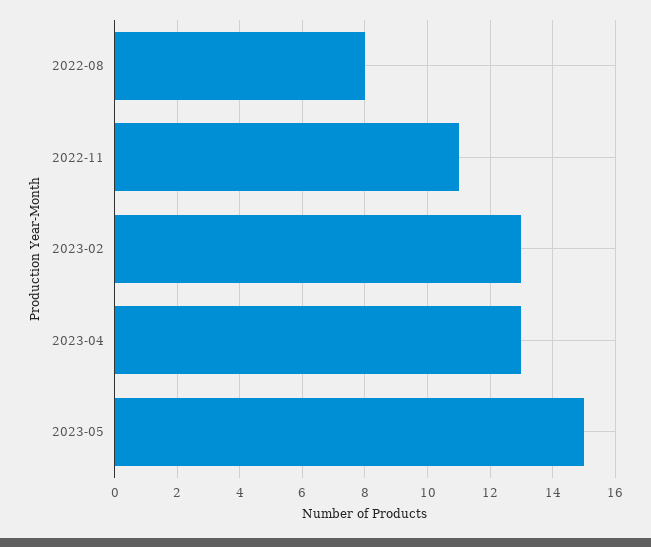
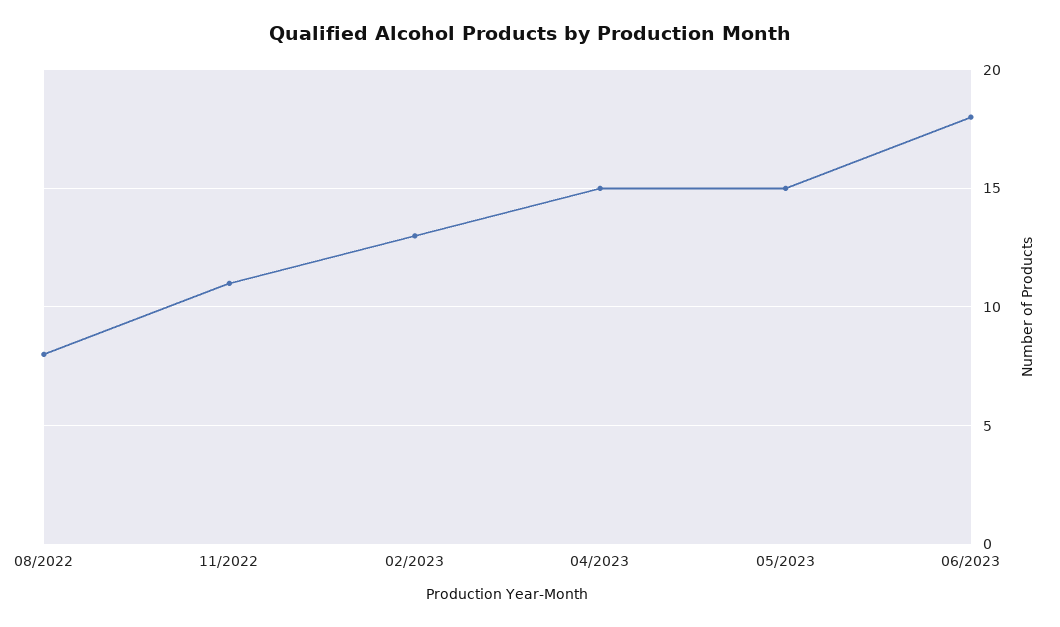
2023-04: 13 -> 15
06/2023: none -> 18

